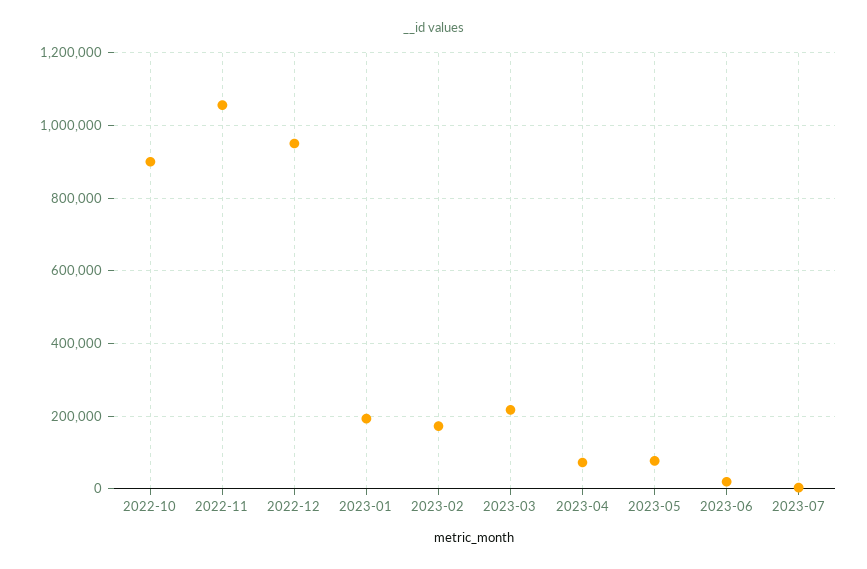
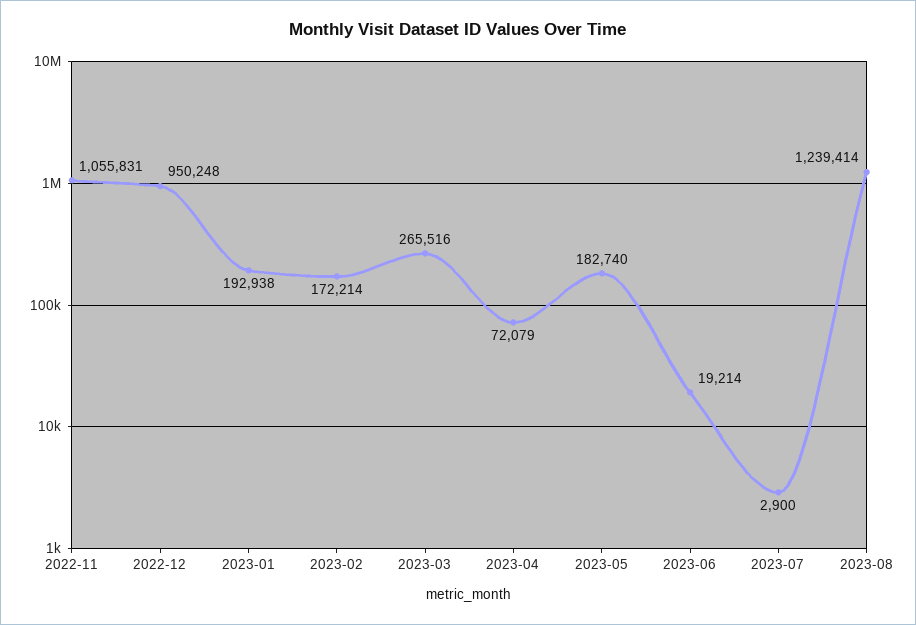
2022-10: 900000 -> none
2023-03: 220000 -> 265516
2023-05: 80000 -> 182740
2023-08: none -> 1239414

